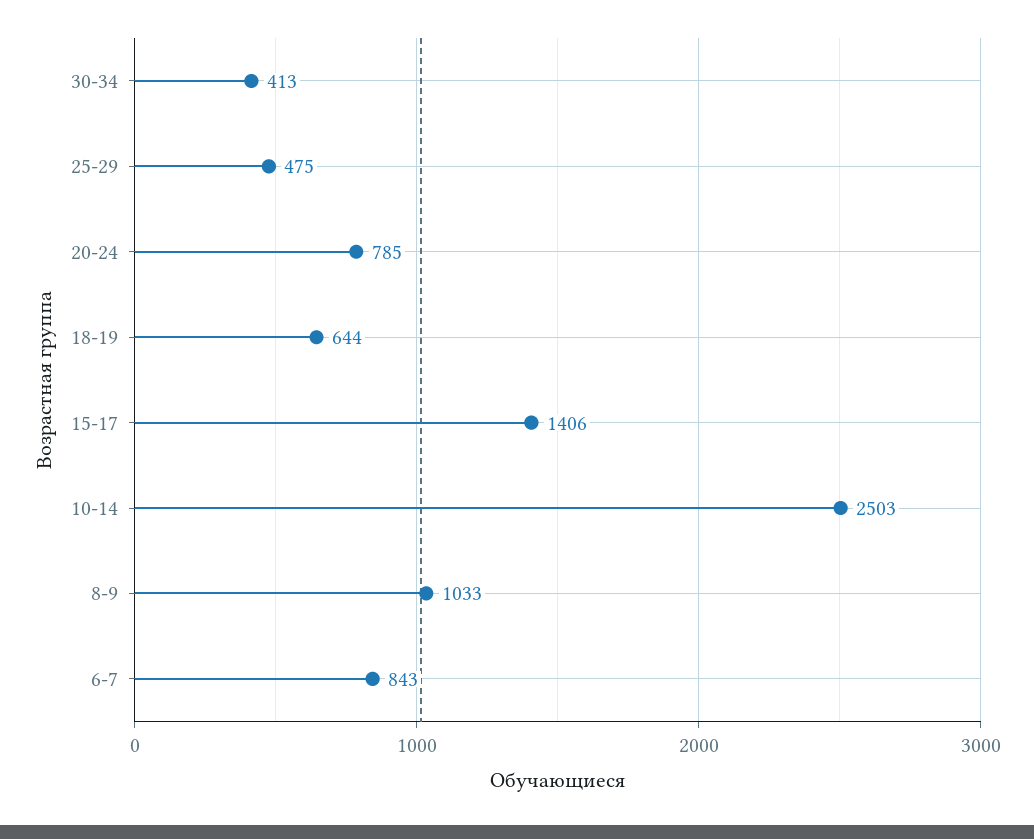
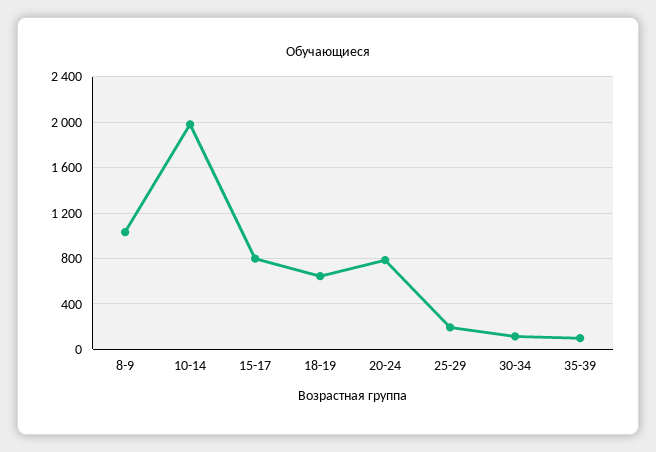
30-34: 413 -> 100
25-29: 475 -> 200
15-17: 1406 -> 800
10-14: 2503 -> 2000
6-7: 843 -> none
35-39: none -> 100

